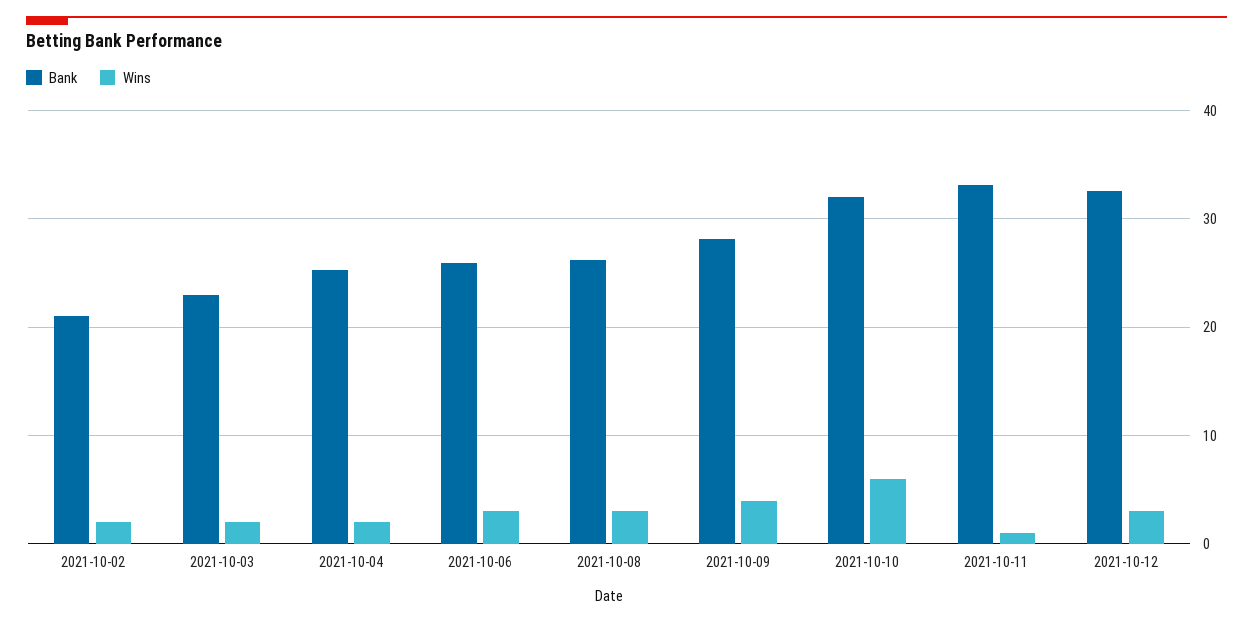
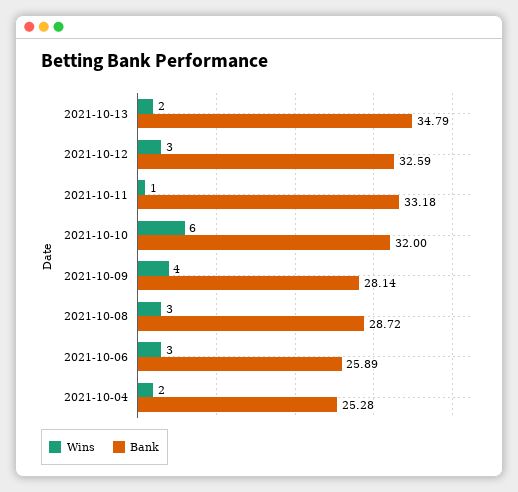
Bank, 2021-10-02: 21 -> none
Wins, 2021-10-02: 2 -> none
Bank, 2021-10-03: 23 -> none
Wins, 2021-10-03: 2 -> none
Bank, 2021-10-08: 26 -> 28.72
Wins, 2021-10-13: none -> 2
Bank, 2021-10-13: none -> 34.79

